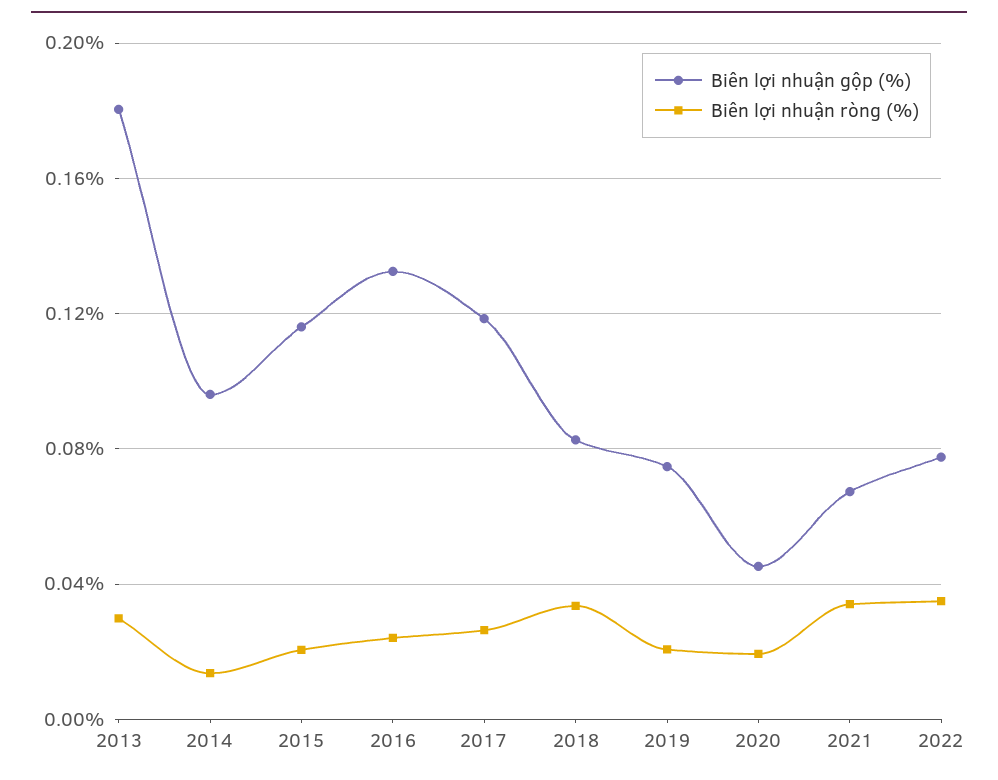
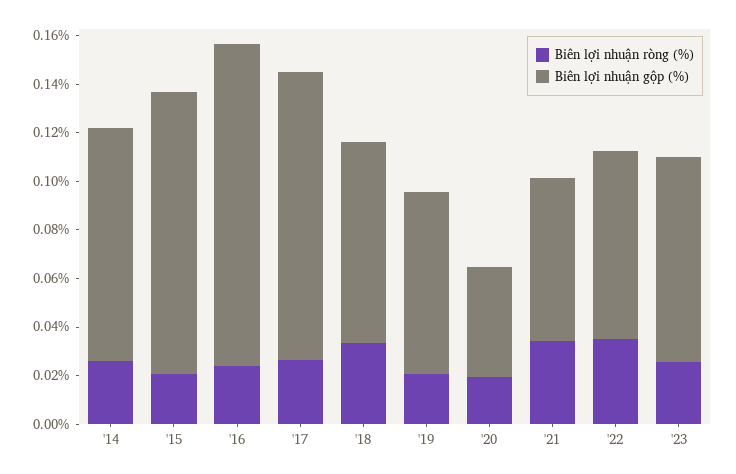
Biên lợi nhuận gộp (%), 2013: 0.18 -> none
Biên lợi nhuận ròng (%), 2013: 0.03 -> none
Biên lợi nhuận ròng (%), 2014: 0.015 -> 0.025
Biên lợi nhuận ròng (%), '23: none -> 0.025
Biên lợi nhuận gộp (%), '23: none -> 0.085

